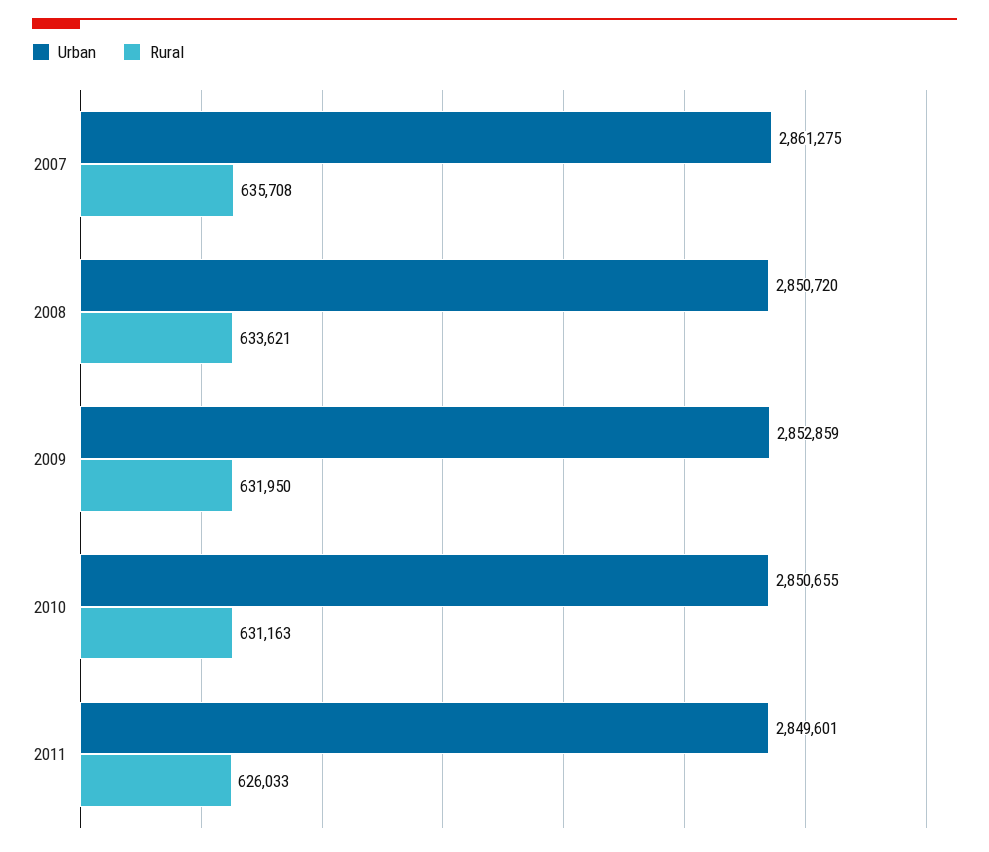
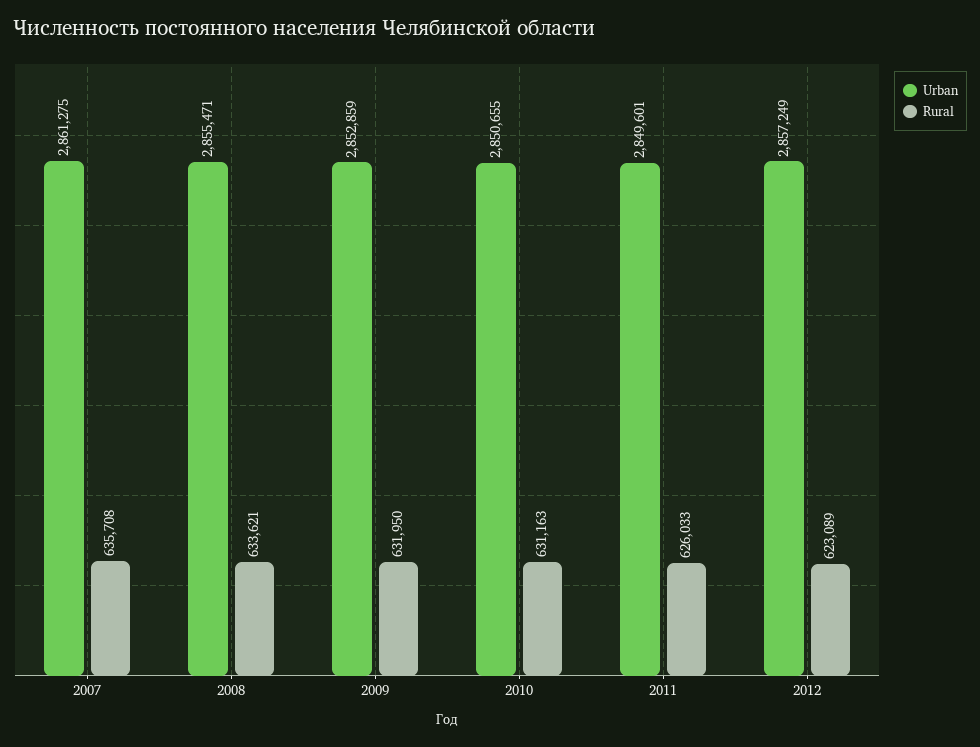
Urban, 2008: 2850720 -> 2855471
Urban, 2012: none -> 2857249
Rural, 2012: none -> 623089

